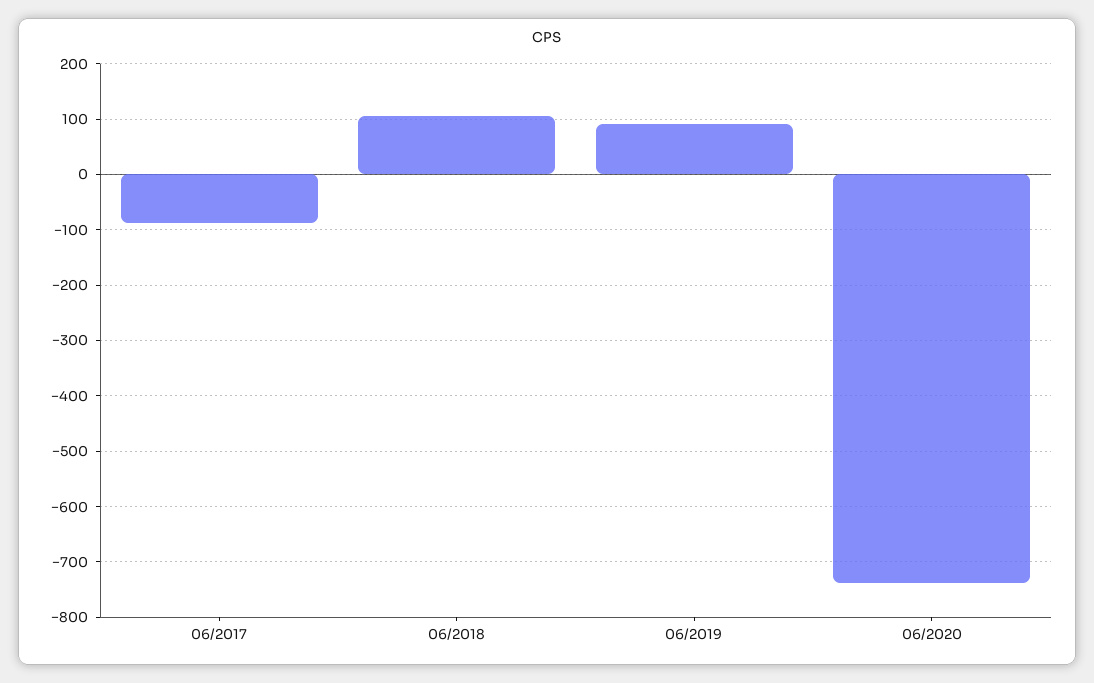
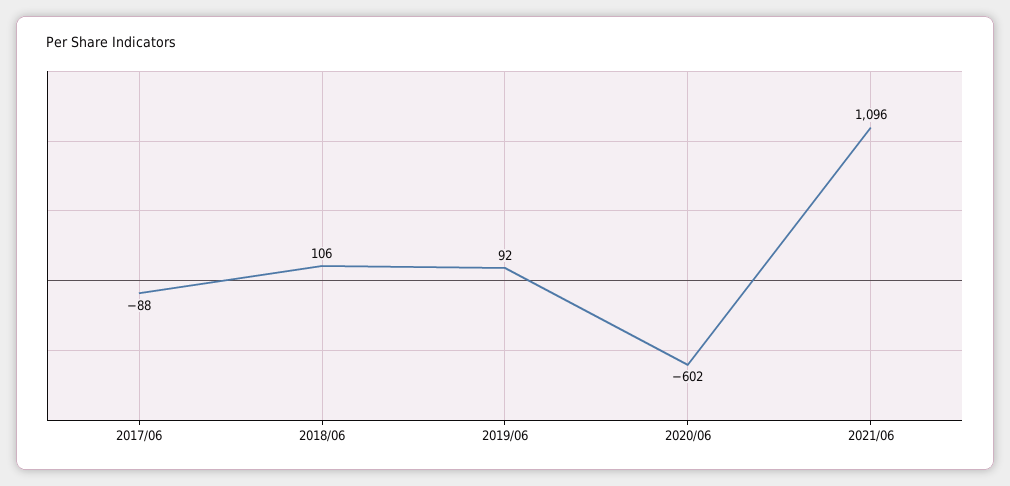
06/2020: -740 -> -602
2021/06: none -> 1096

